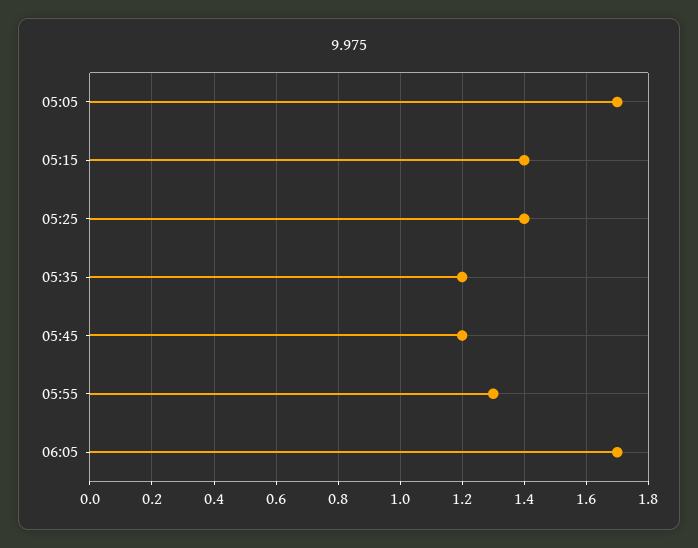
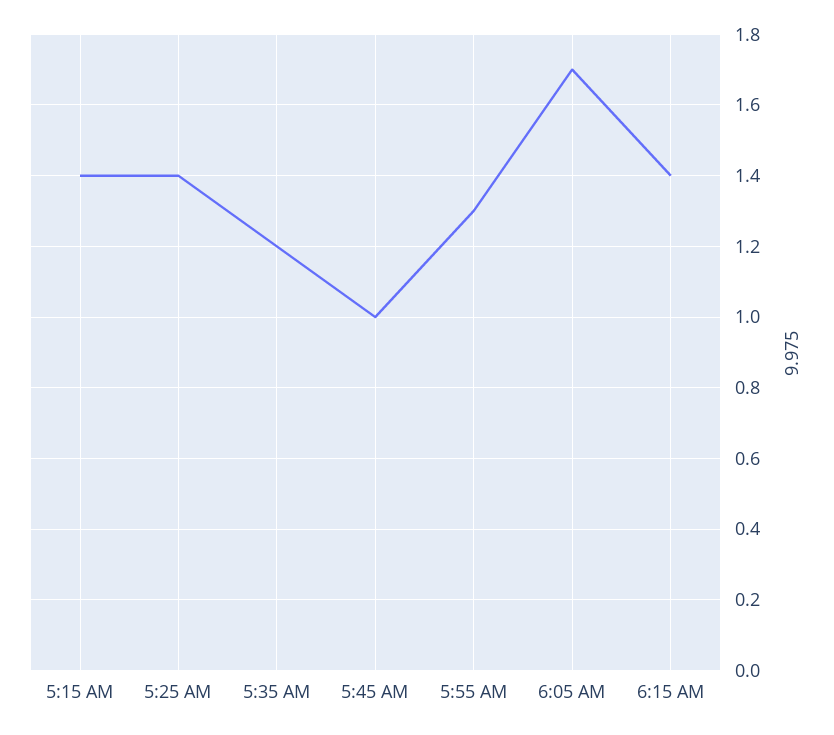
05:05: 1.7 -> none
05:45: 1.2 -> 1
6:15 AM: none -> 1.4

